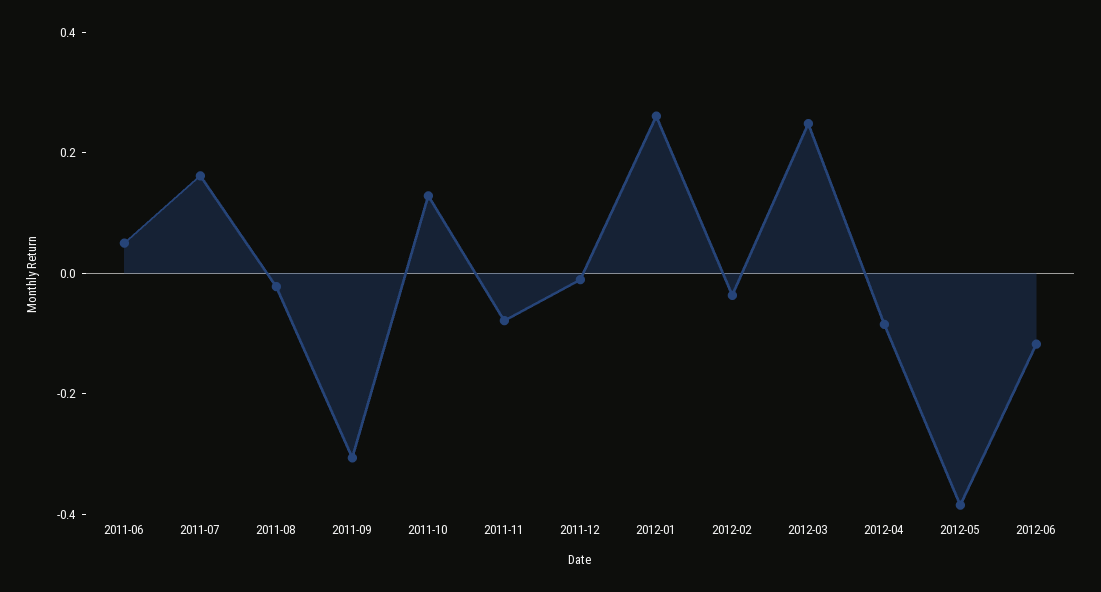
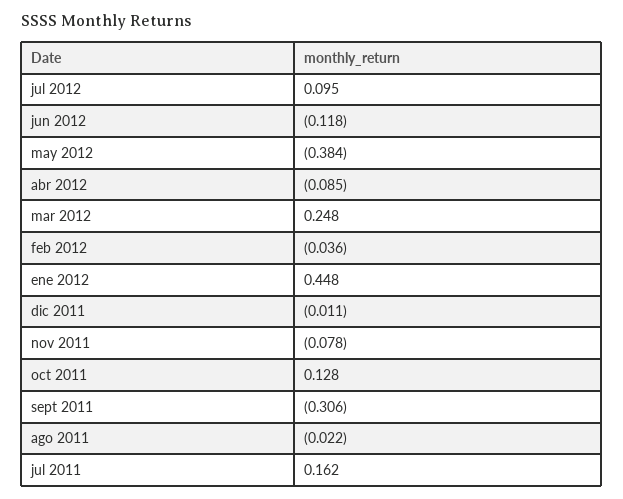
2011-06: 0.05 -> none
2012-01: 0.25 -> 0.448
jul 2012: none -> 0.095

